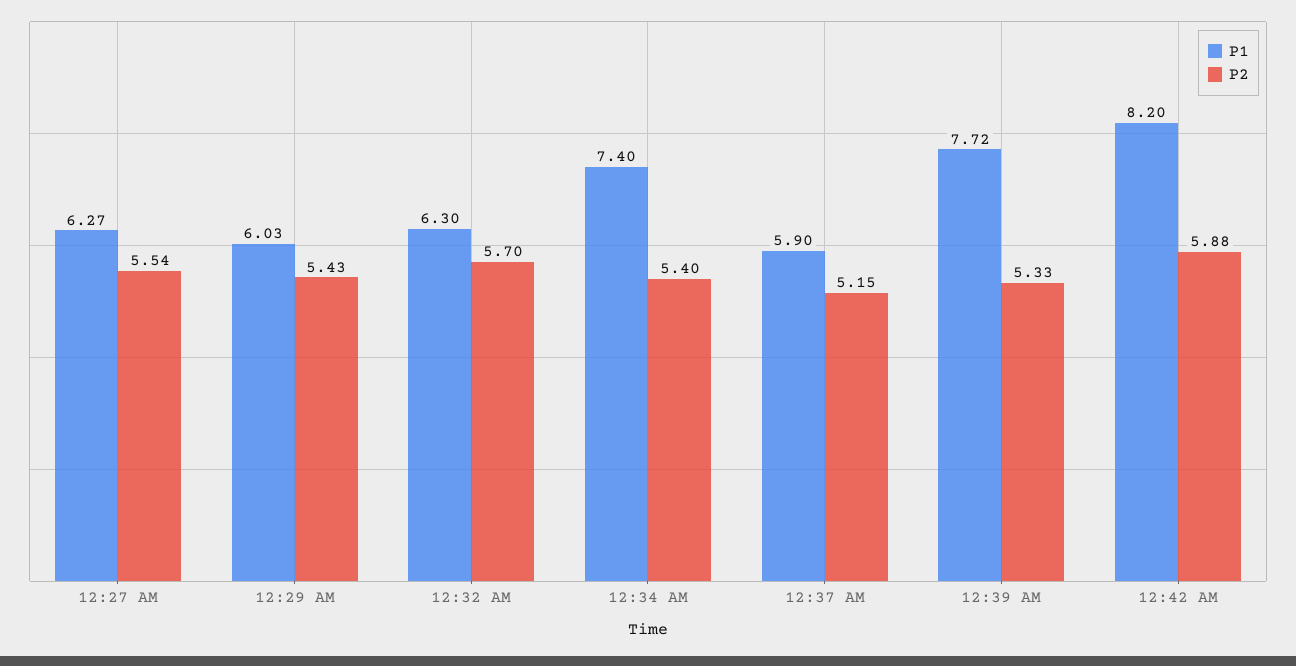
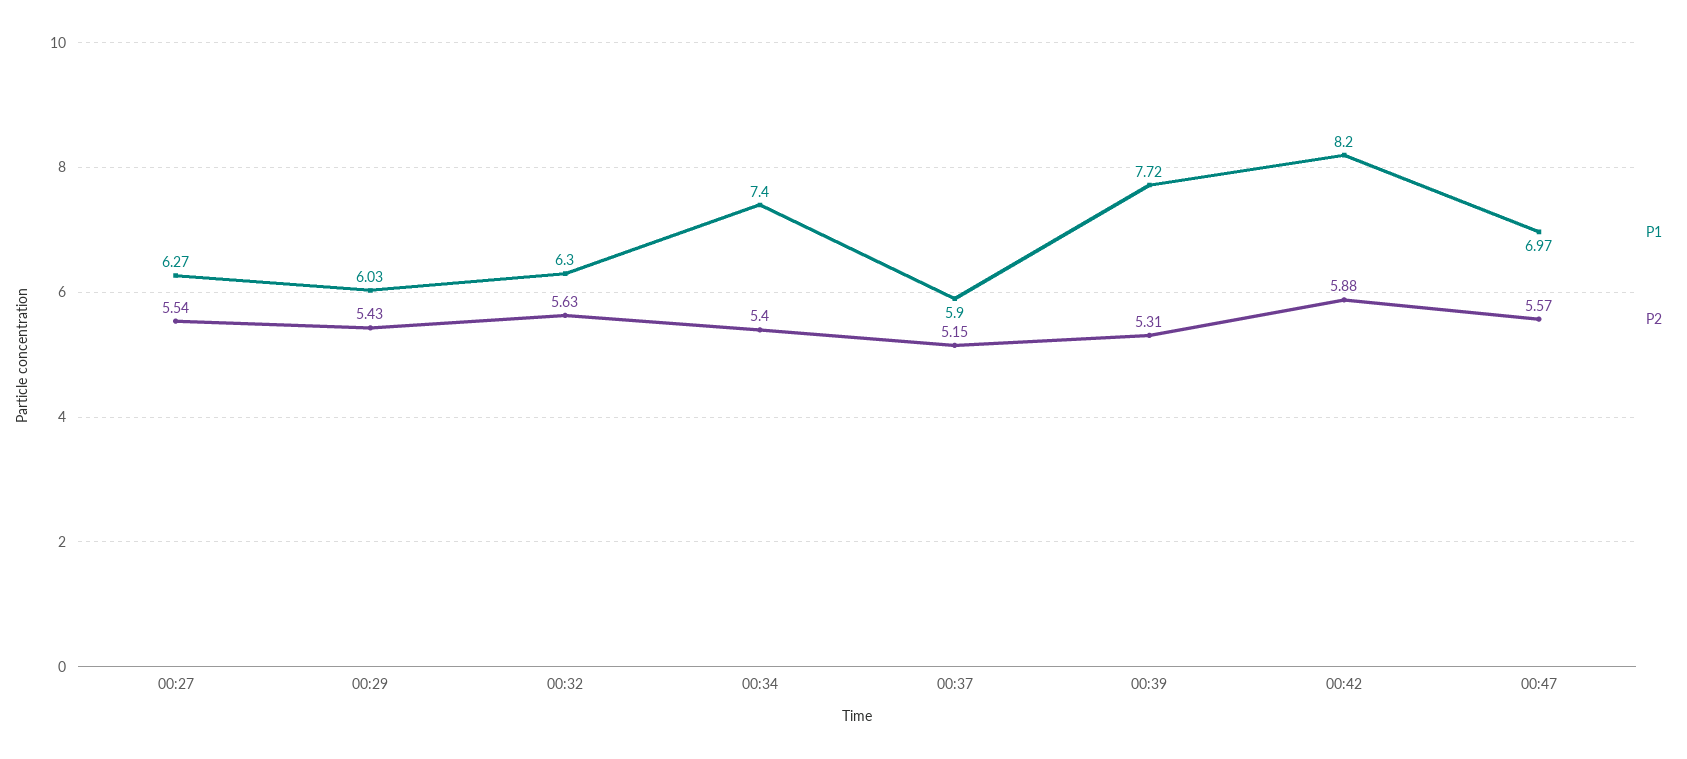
P2, 12:32 AM: 5.7 -> 5.63
P2, 12:39 AM: 5.33 -> 5.31
P1, 00:47: none -> 6.97
P2, 00:47: none -> 5.57

